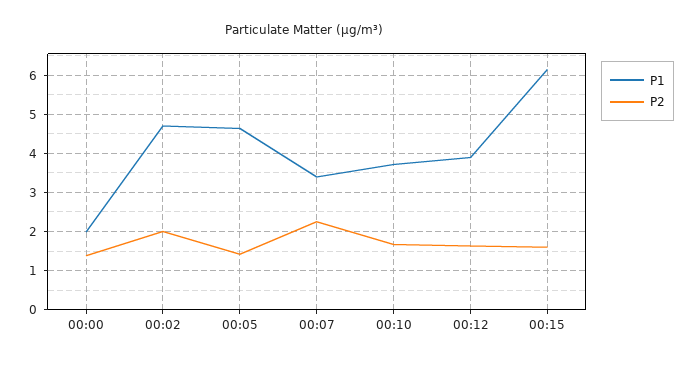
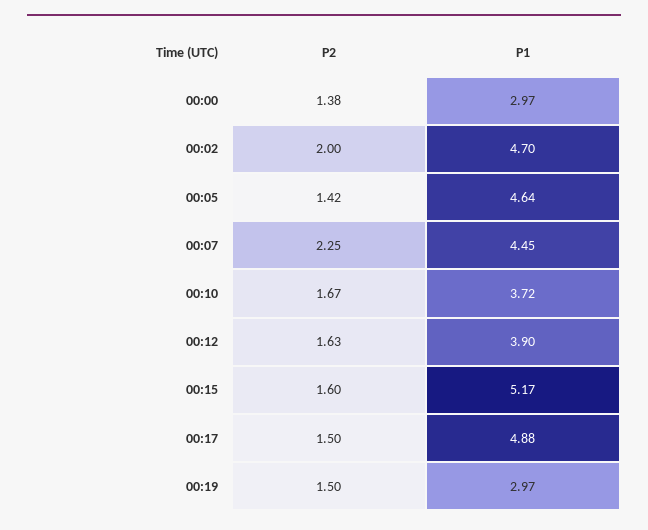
P1, 00:00: 2 -> 2.97
P1, 00:07: 3.4 -> 4.45
P1, 00:15: 6.2 -> 5.17
P2, 00:17: none -> 1.5
P1, 00:17: none -> 4.88
P2, 00:19: none -> 1.5
P1, 00:19: none -> 2.97

